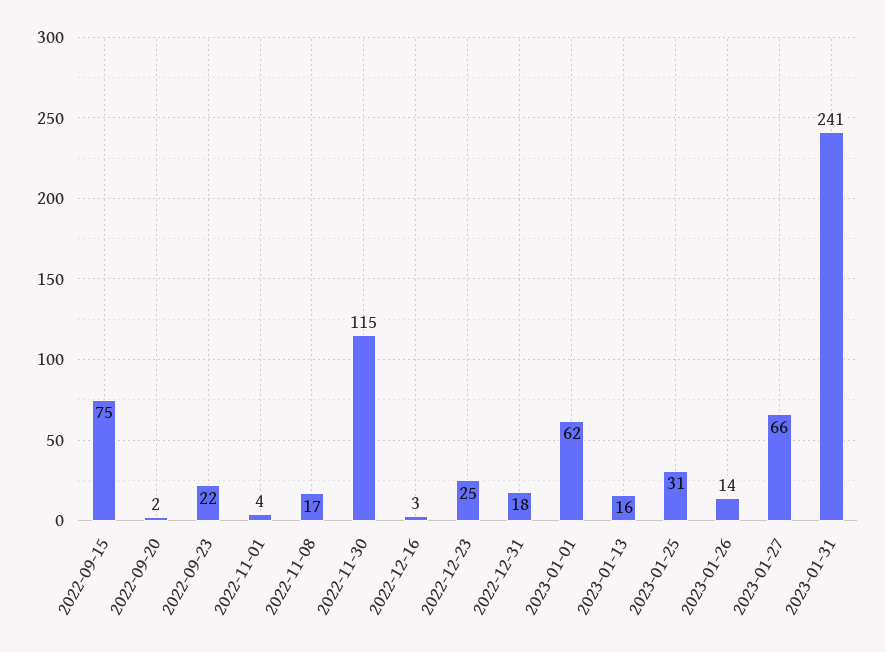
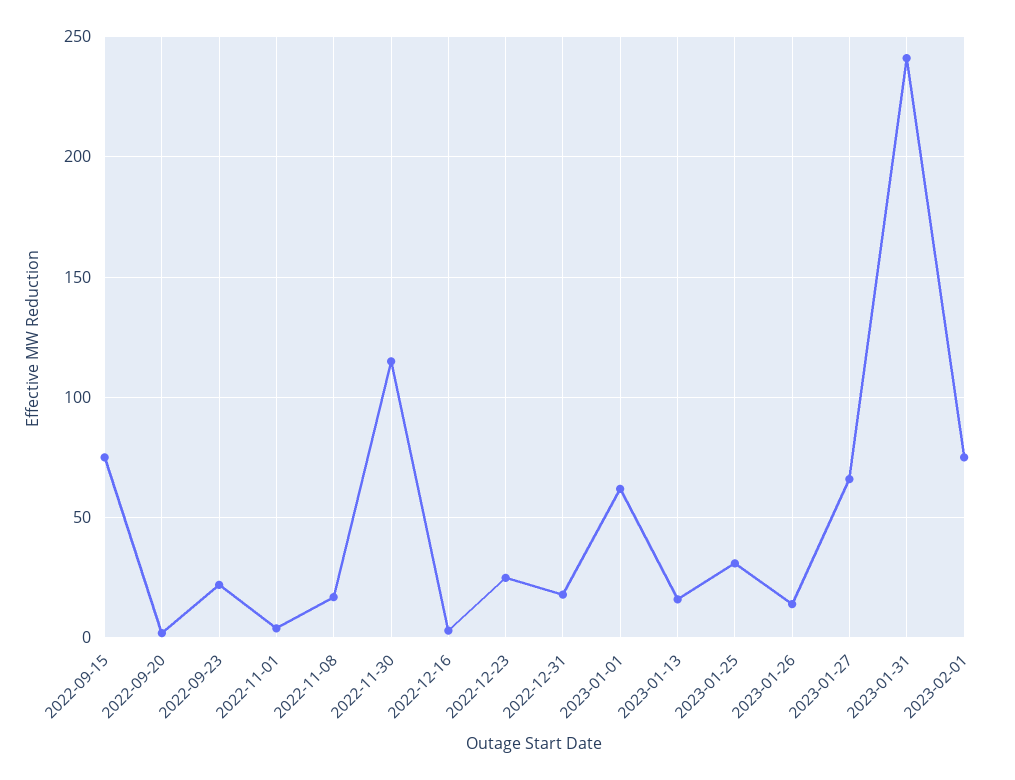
2023-02-01: none -> 75

